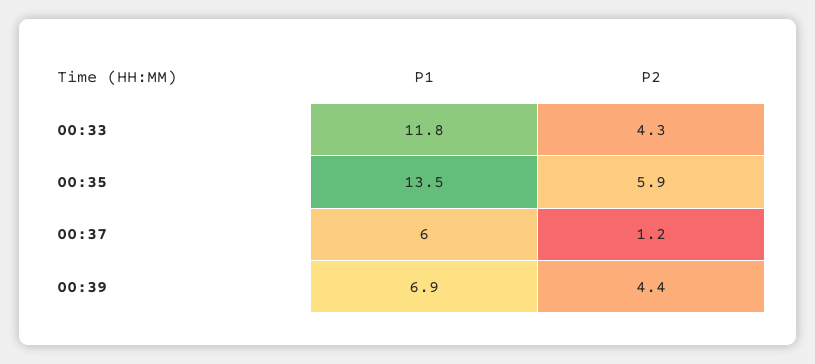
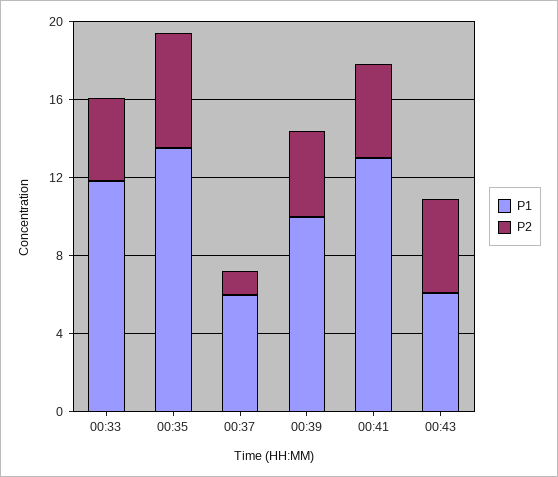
P1, 00:39: 6.9 -> 10
P1, 00:41: none -> 13
P2, 00:41: none -> 5
P1, 00:43: none -> 6
P2, 00:43: none -> 5

